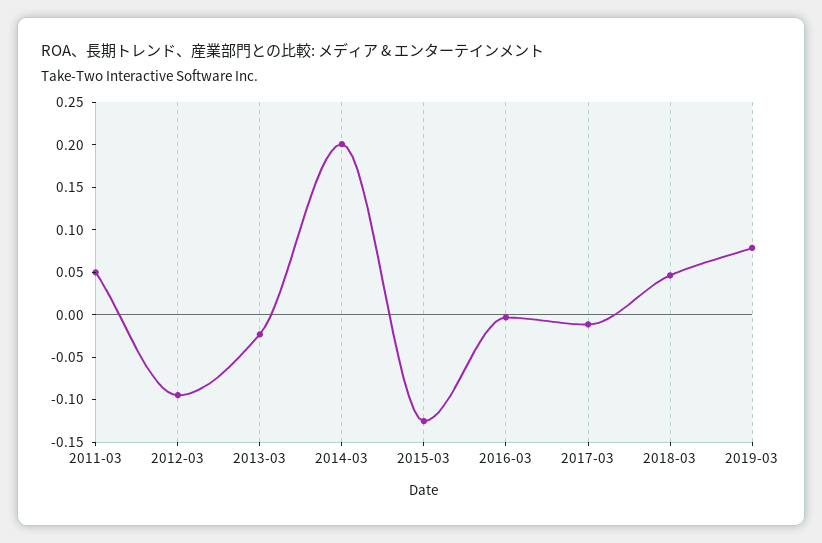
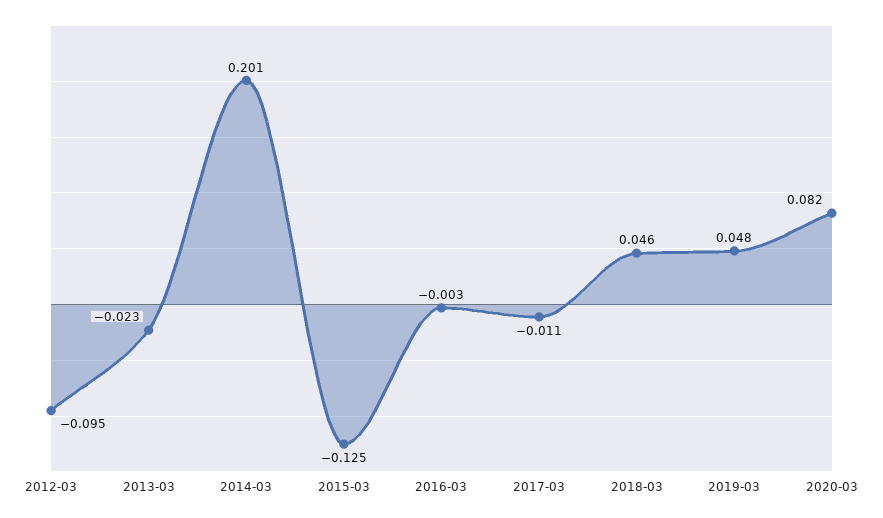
2011-03: 0.05 -> none
2019-03: 0.08 -> 0.048
2020-03: none -> 0.082

